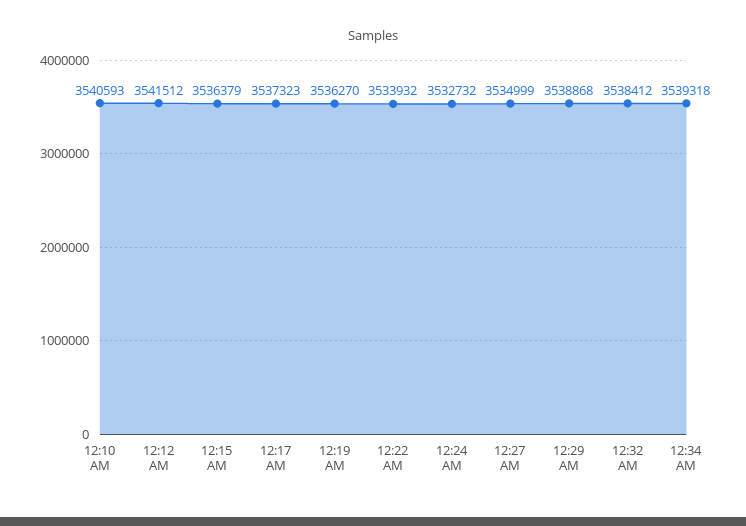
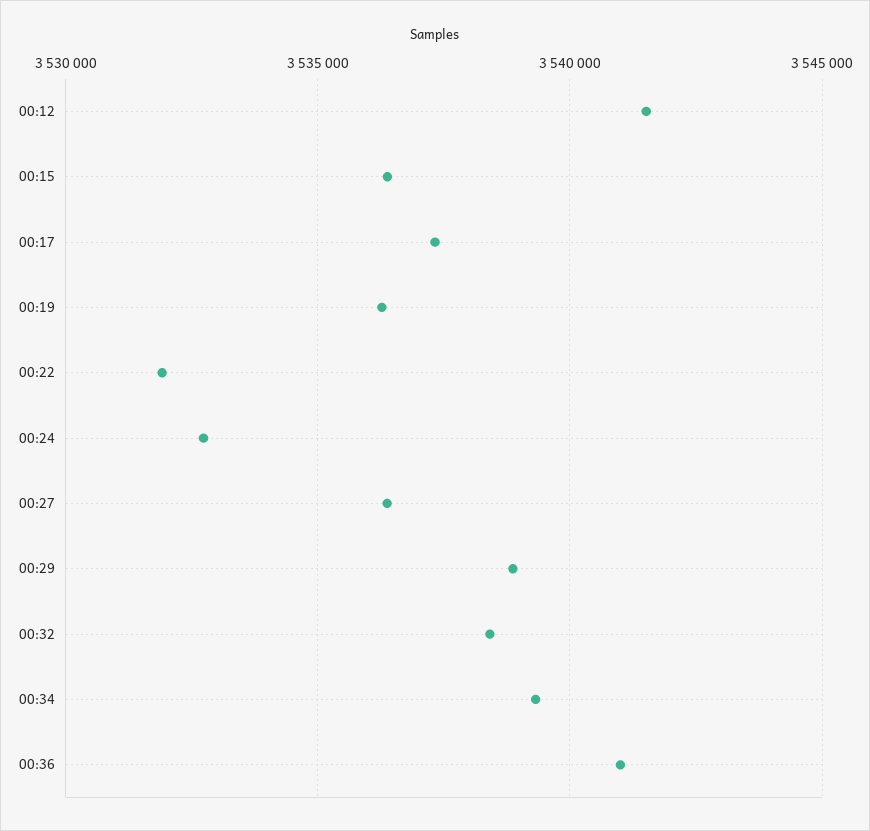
12:10 AM: 3540593 -> none
12:22 AM: 3533932 -> 3532000
12:27 AM: 3534999 -> 3536500
00:36: none -> 3541000

